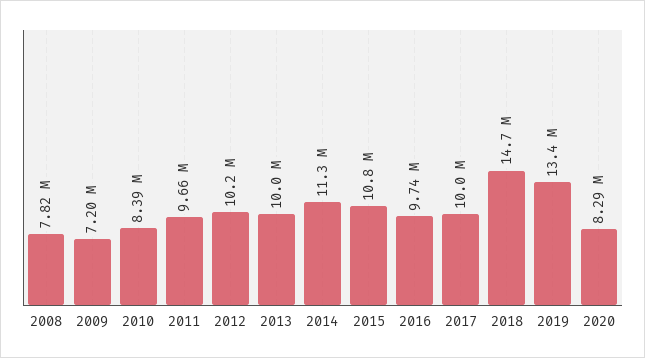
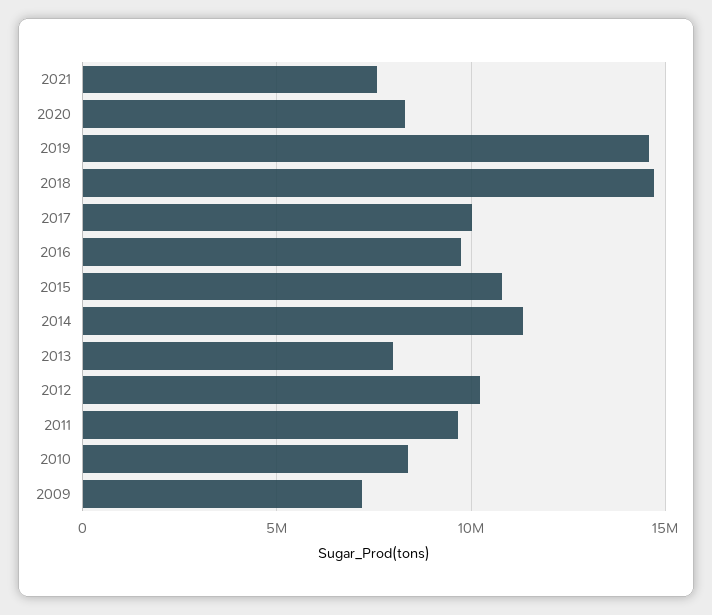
2008: 7820000 -> none
2013: 10000000 -> 8000000
2019: 13400000 -> 14500000
2021: none -> 7500000

